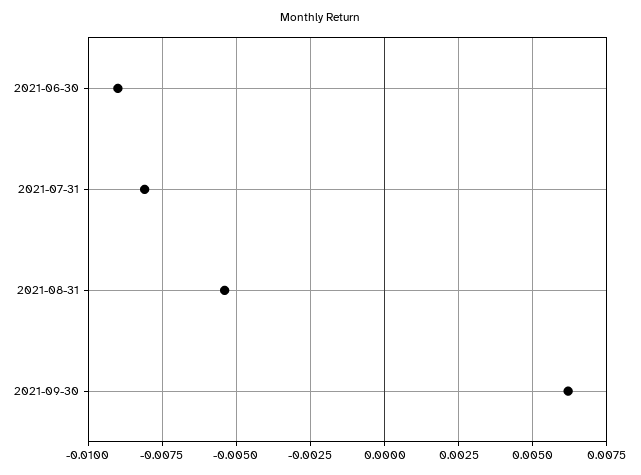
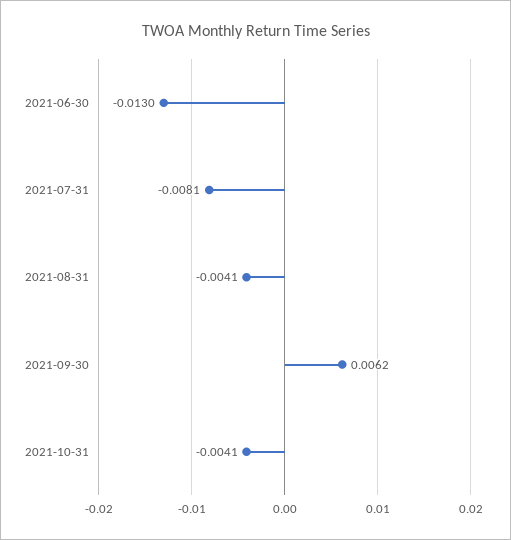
2021-06-30: -0.009 -> -0.013
2021-08-31: -0.0055 -> -0.0041
2021-10-31: none -> -0.0041

